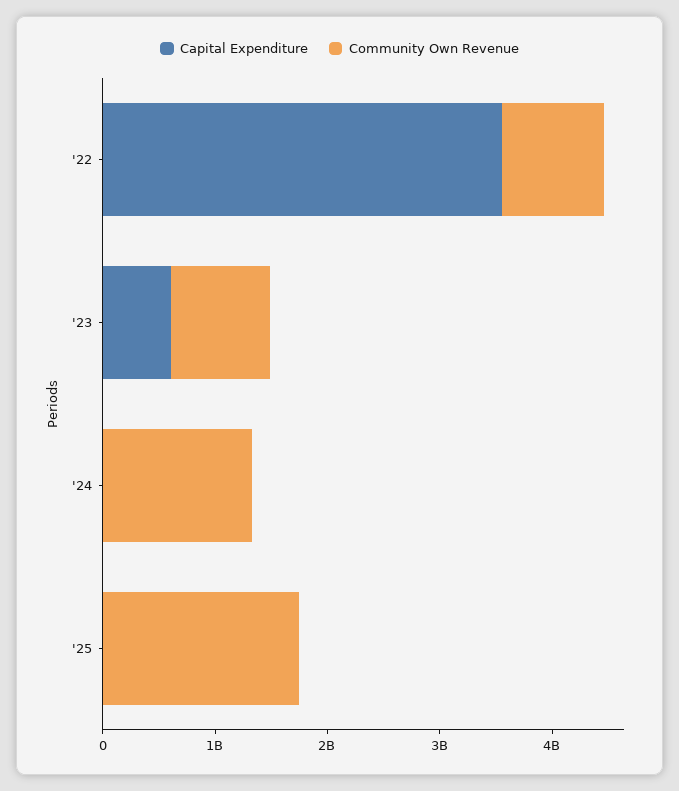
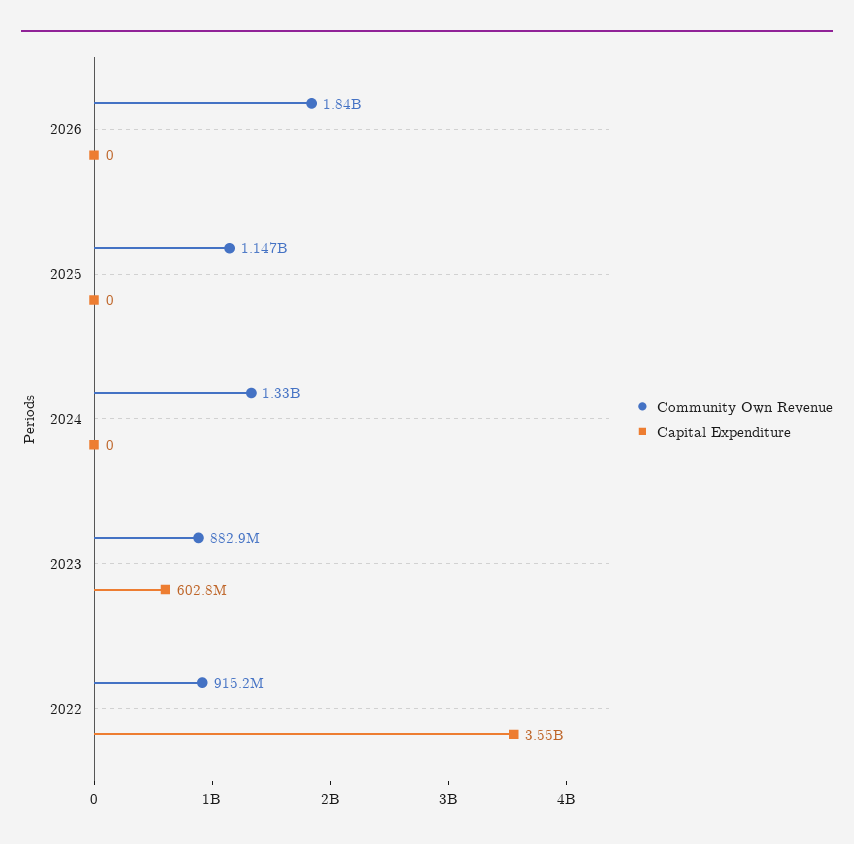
Community Own Revenue, '25: 1800000000 -> 1147000000
Community Own Revenue, 2026: none -> 1840000000
Capital Expenditure, 2026: none -> 0

